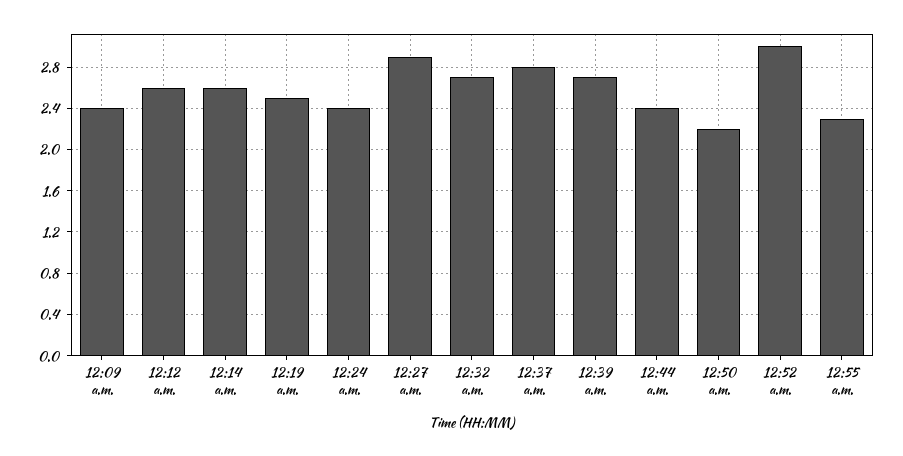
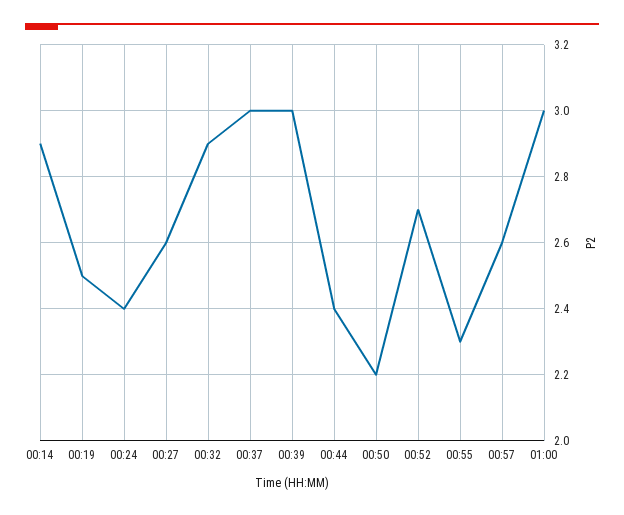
12:09 a.m.: 2.4 -> none
12:12 a.m.: 2.6 -> none
12:14 a.m.: 2.6 -> 2.9
12:27 a.m.: 2.9 -> 2.6
12:32 a.m.: 2.7 -> 2.9
12:37 a.m.: 2.8 -> 3
12:39 a.m.: 2.7 -> 3
12:52 a.m.: 3 -> 2.7
00:57: none -> 2.6
01:00: none -> 3

